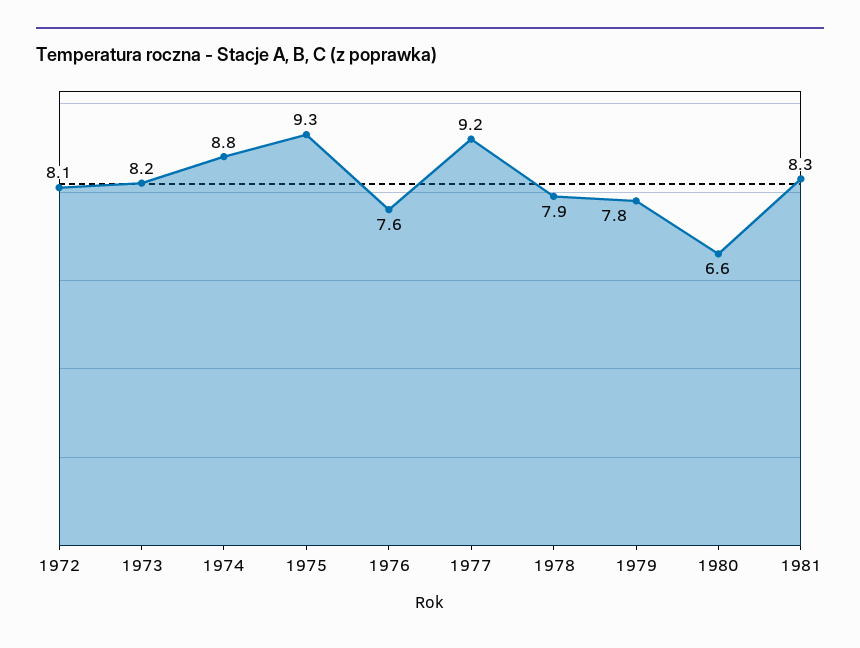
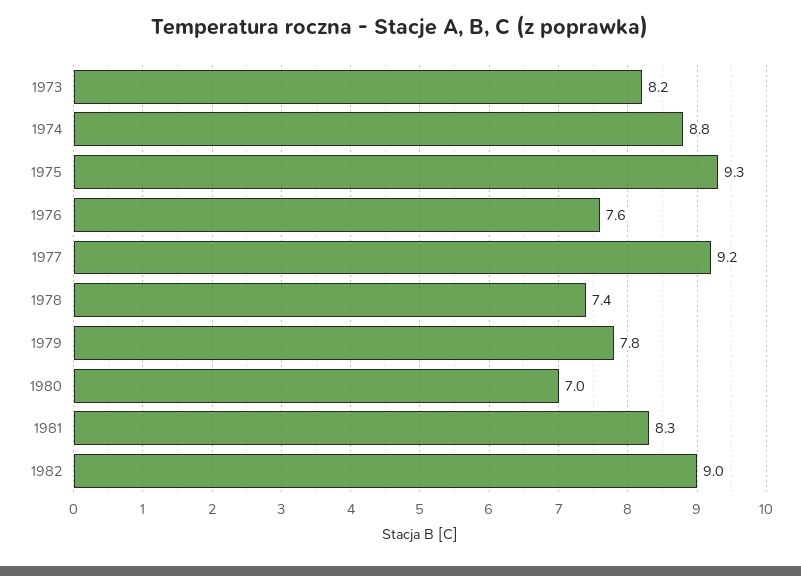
1972: 8.1 -> none
1978: 7.9 -> 7.4
1980: 6.6 -> 7
1982: none -> 9

